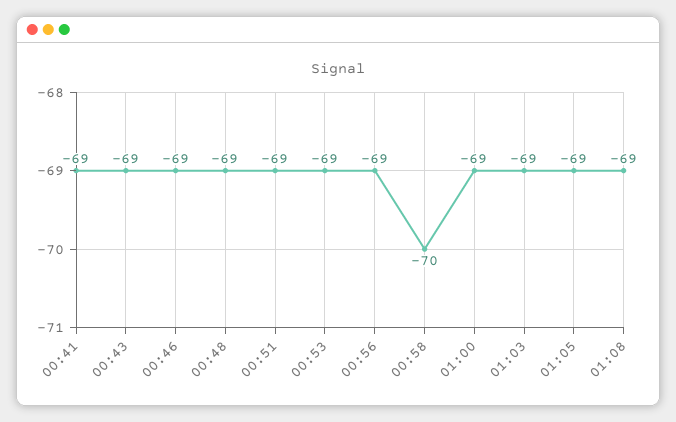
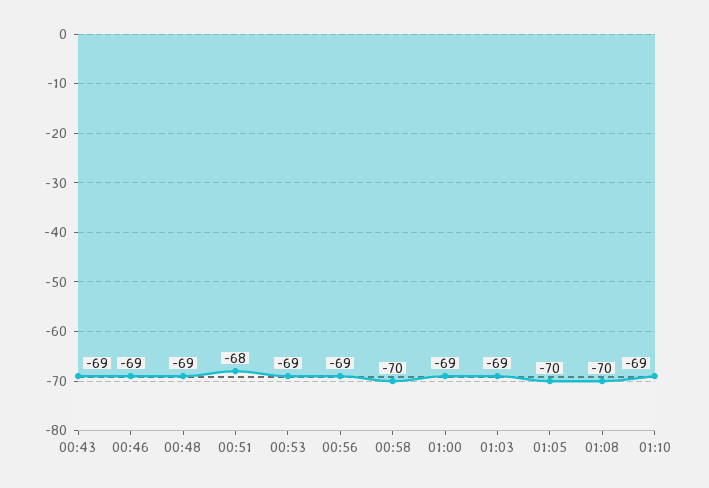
00:41: -69 -> none
00:51: -69 -> -68
01:05: -69 -> -70
01:08: -69 -> -70
01:10: none -> -69

